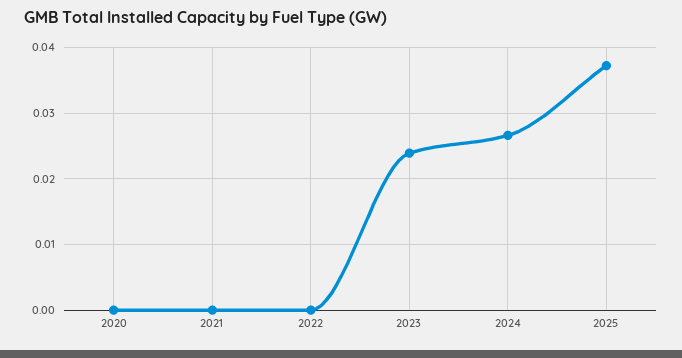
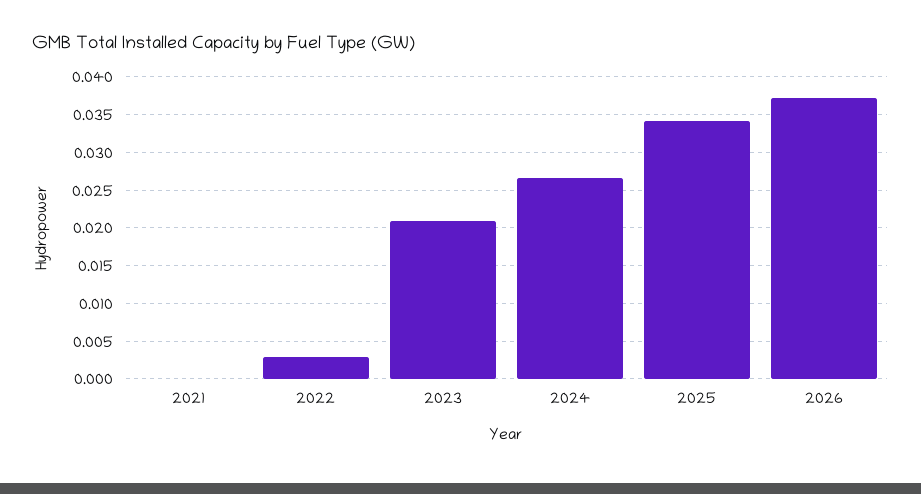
2020: 0 -> none
2022: 0 -> 0.003
2023: 0.024 -> 0.021
2025: 0.037 -> 0.034
2026: none -> 0.037

